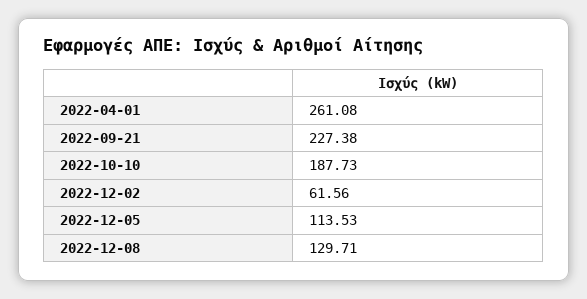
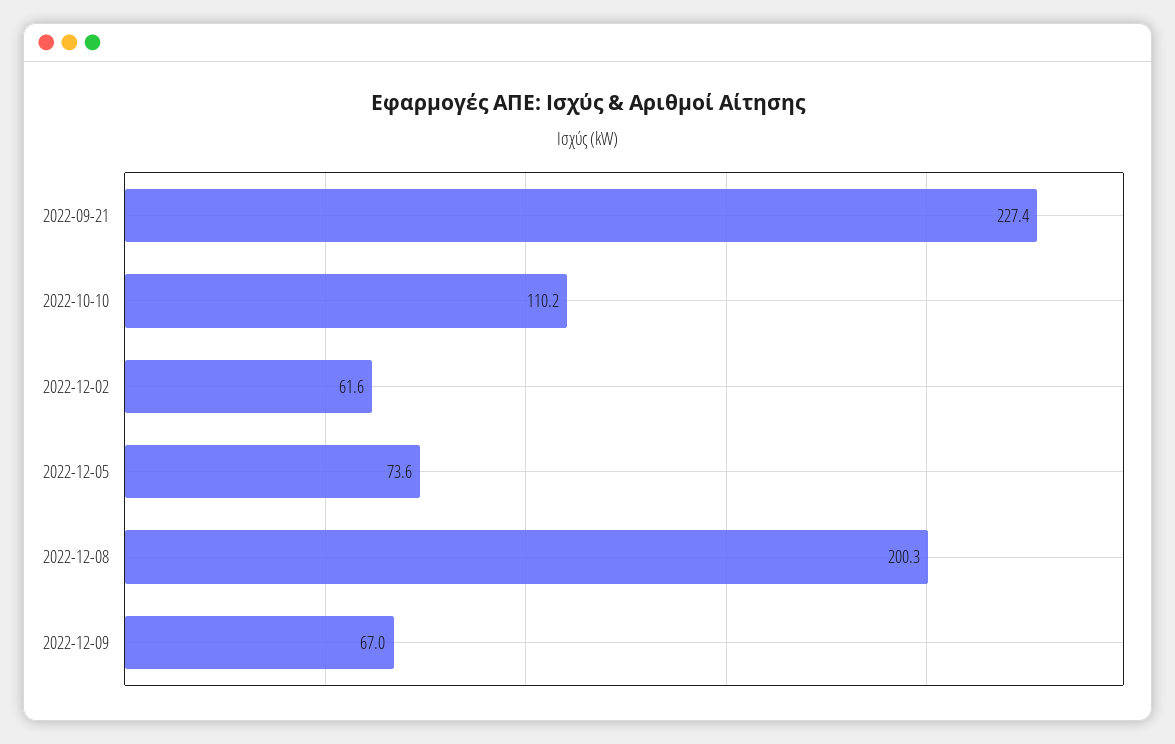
2022-04-01: 261.08 -> none
2022-10-10: 187.73 -> 110.2
2022-12-05: 113.53 -> 73.6
2022-12-08: 129.71 -> 200.3
2022-12-09: none -> 67

